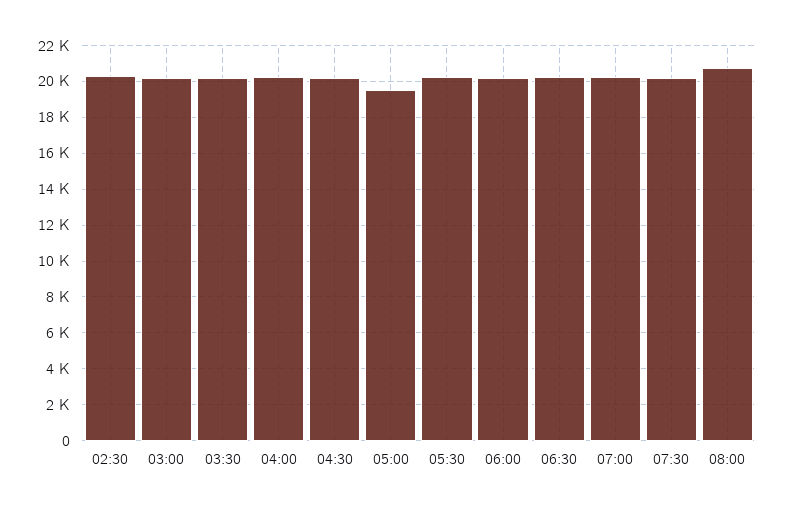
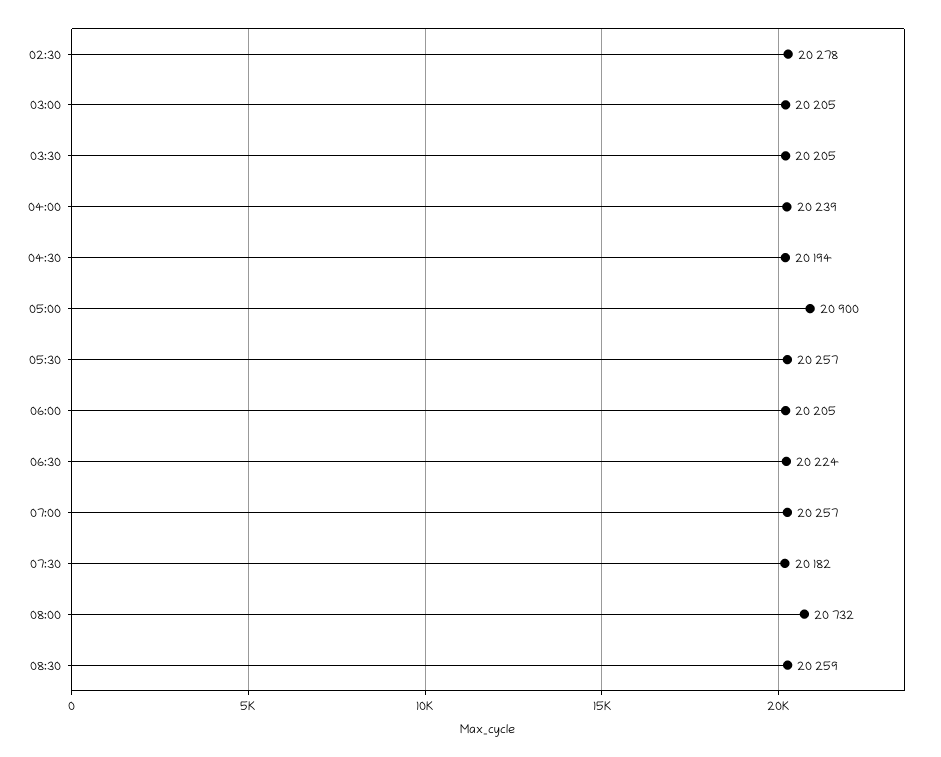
05:00: 19500 -> 20900
08:30: none -> 20259

